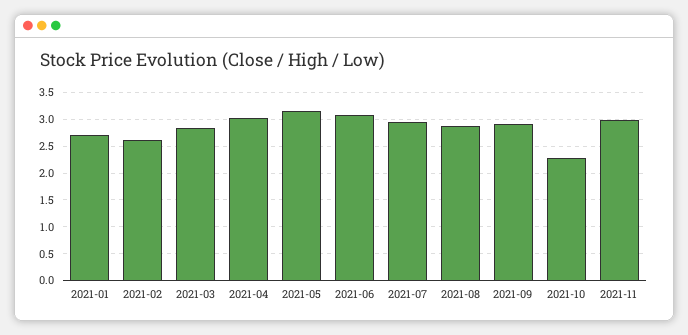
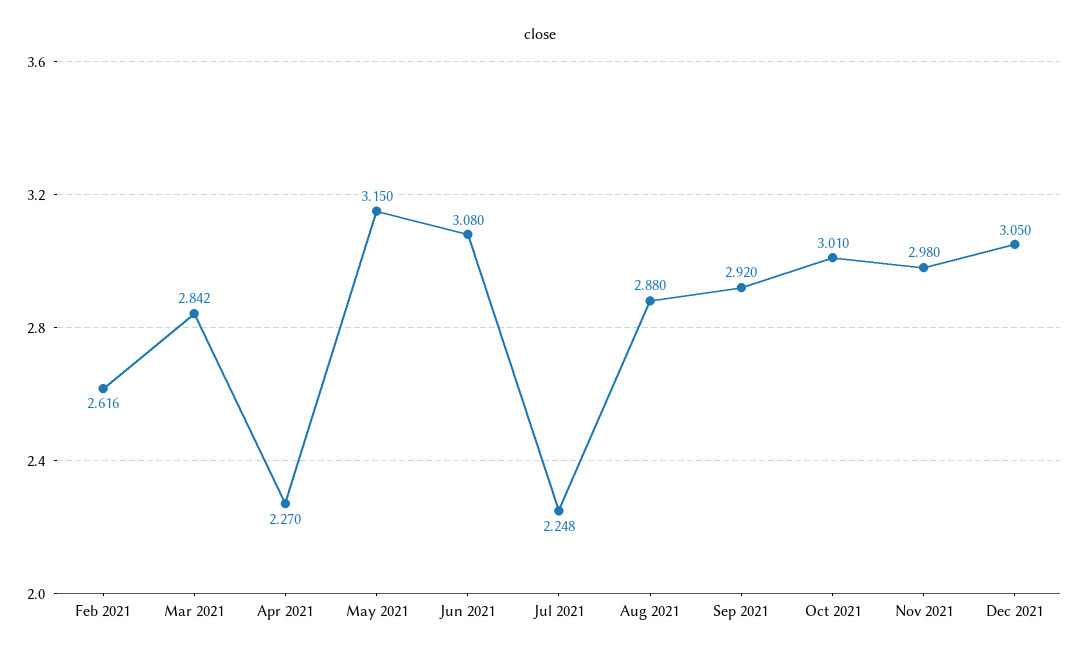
2021-01: 2.75 -> none
2021-04: 3 -> 2.27
2021-07: 3 -> 2.248
2021-10: 2.25 -> 3.01
Dec 2021: none -> 3.05

